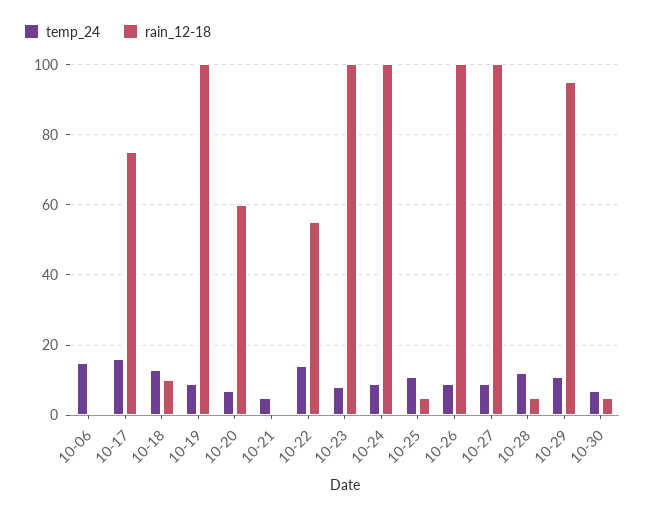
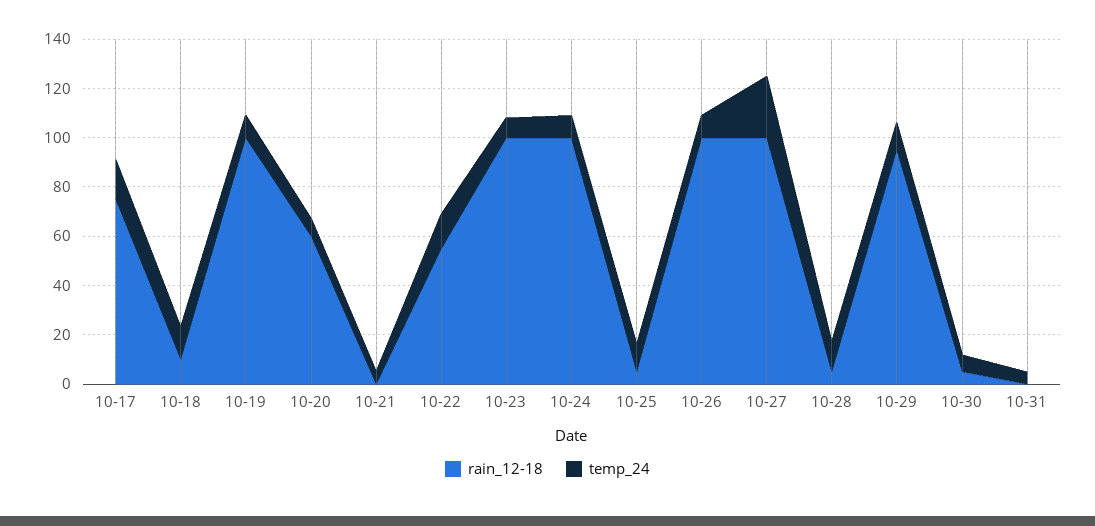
temp_24, 10-06: 15 -> none
rain_12-18, 10-06: 0 -> none
temp_24, 10-27: 10 -> 25
rain_12-18, 10-31: none -> 0
temp_24, 10-31: none -> 5

